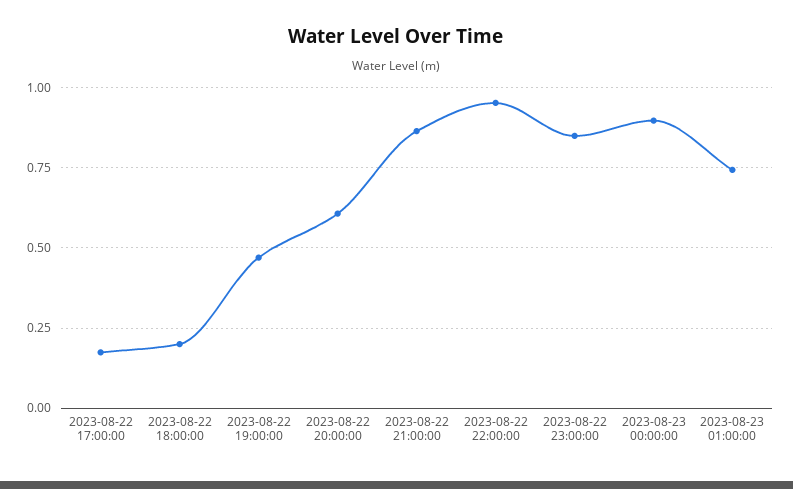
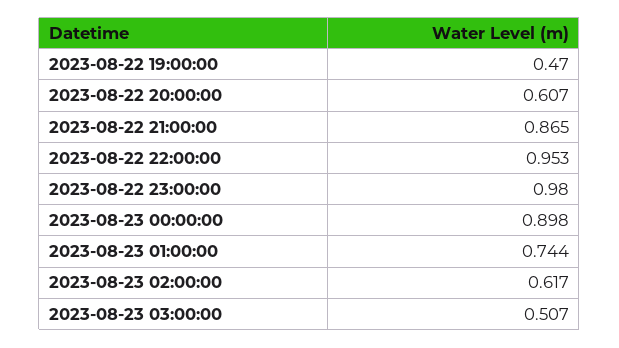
2023-08-22 17:00:00: 0.175 -> none
2023-08-22 18:00:00: 0.2 -> none
2023-08-22 23:00:00: 0.85 -> 0.98
2023-08-23 02:00:00: none -> 0.617
2023-08-23 03:00:00: none -> 0.507

